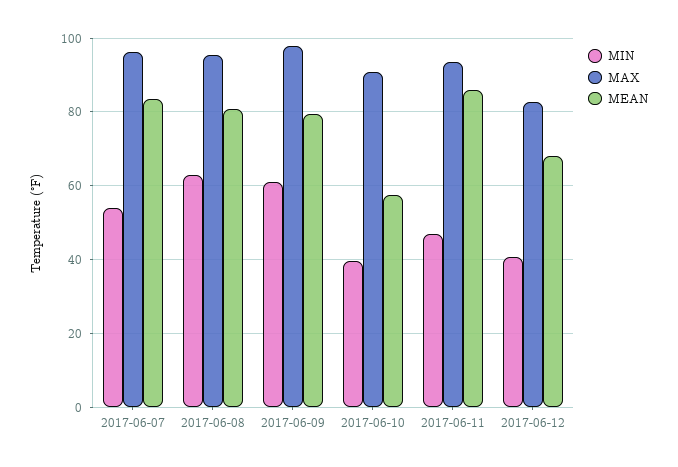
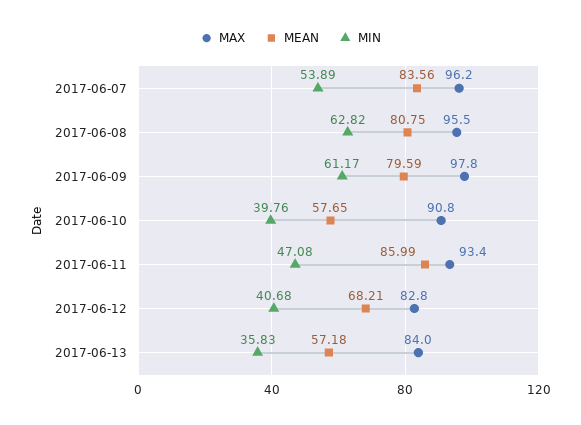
MAX, 2017-06-13: none -> 84
MEAN, 2017-06-13: none -> 57.18
MIN, 2017-06-13: none -> 35.83

